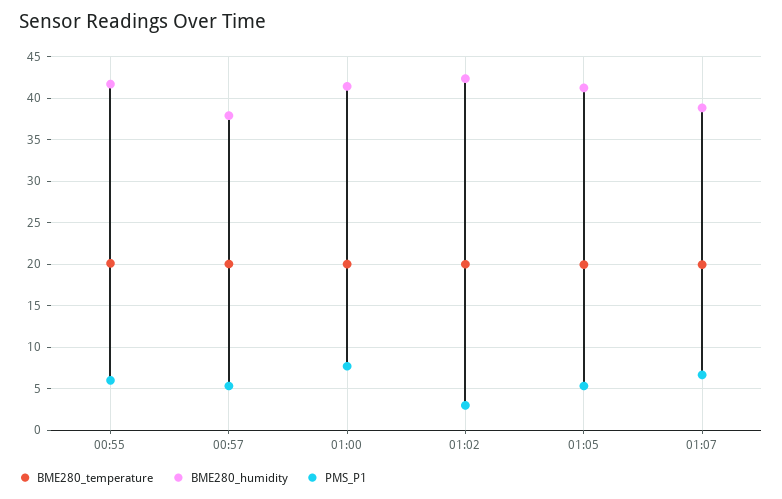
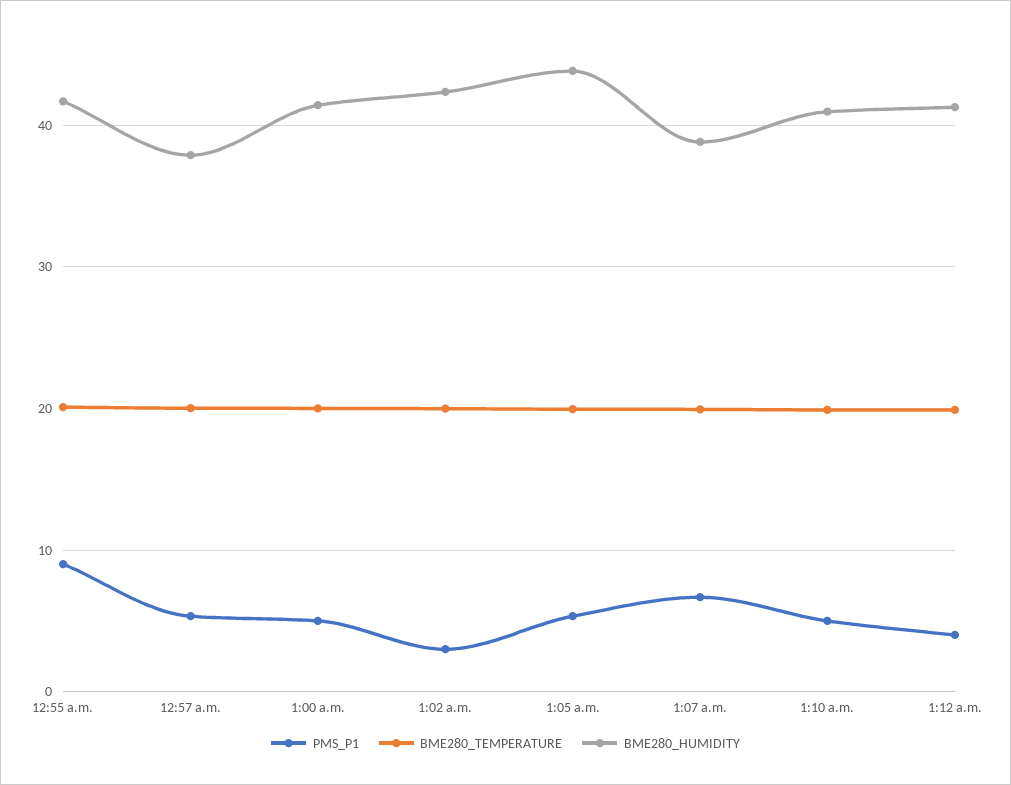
PMS_P1, 00:55: 6 -> 9
PMS_P1, 01:00: 8 -> 5
BME280_humidity, 01:05: 41 -> 44
PMS_P1, 1:10 a.m.: none -> 5
BME280_temperature, 1:10 a.m.: none -> 20
BME280_humidity, 1:10 a.m.: none -> 41
PMS_P1, 1:12 a.m.: none -> 4
BME280_temperature, 1:12 a.m.: none -> 20
BME280_humidity, 1:12 a.m.: none -> 41

